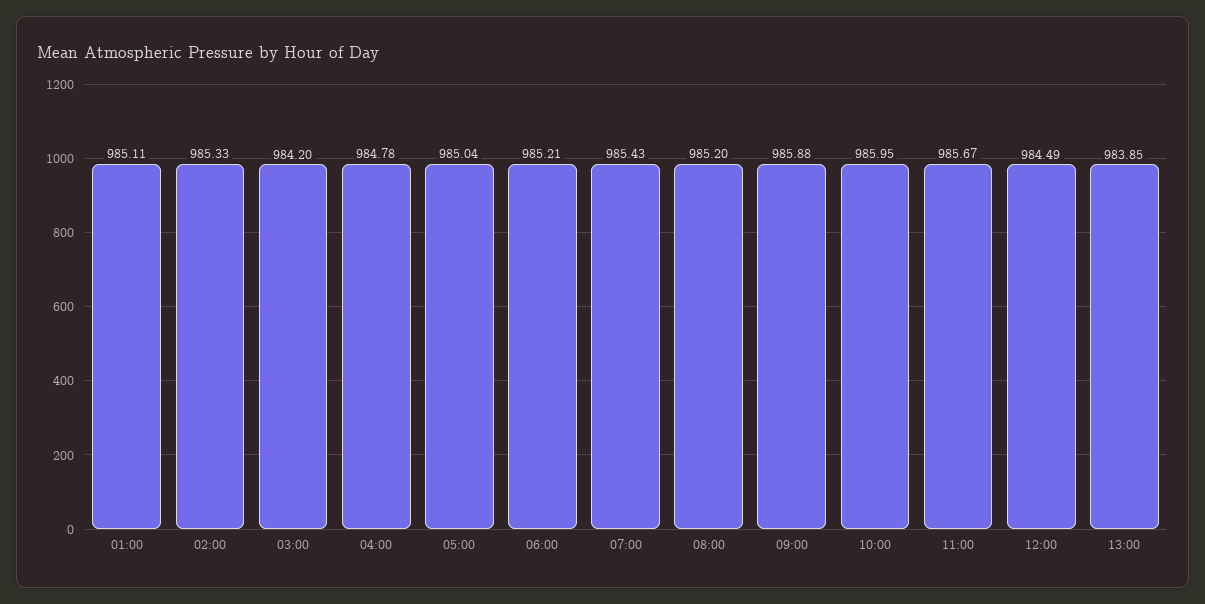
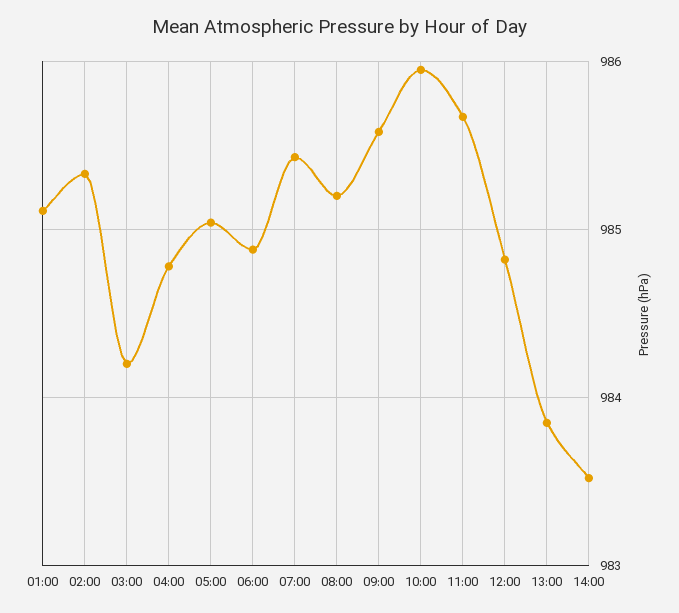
06:00: 985.21 -> 984.9
09:00: 985.88 -> 985.6
12:00: 984.49 -> 984.8
14:00: none -> 983.5

